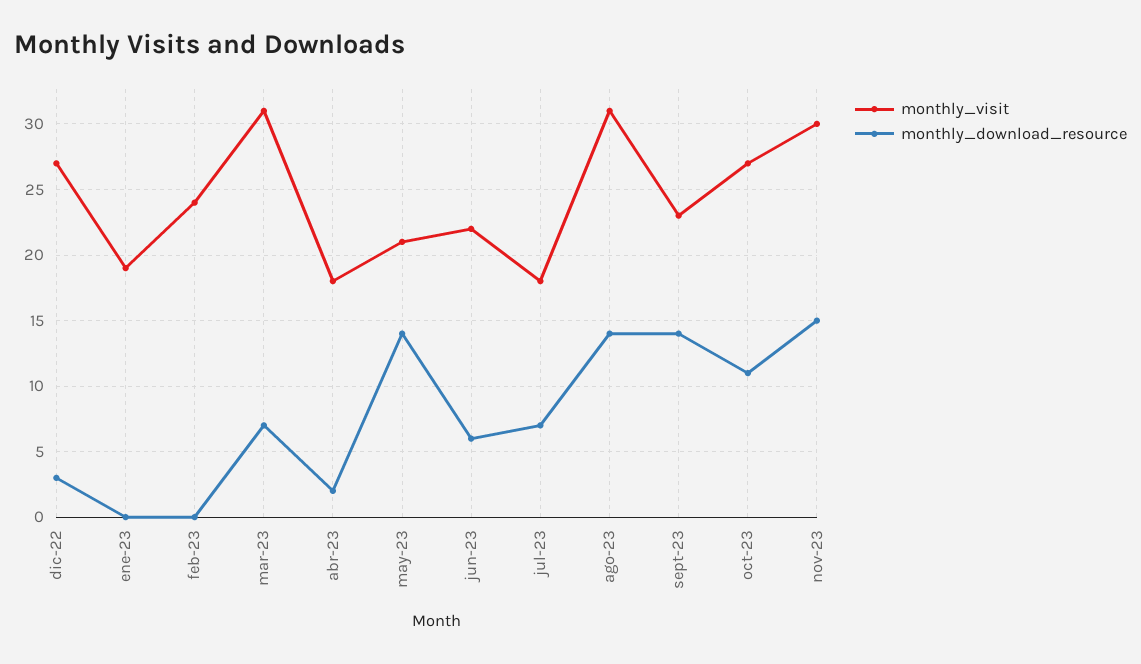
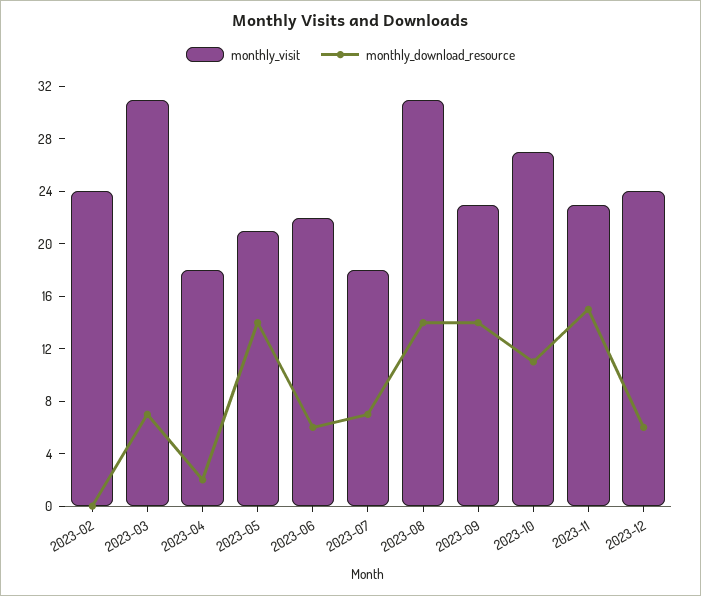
monthly_visit, dic-22: 27 -> none
monthly_download_resource, dic-22: 3 -> none
monthly_visit, ene-23: 19 -> none
monthly_download_resource, ene-23: 0 -> none
monthly_visit, nov-23: 30 -> 23
monthly_visit, 2023-12: none -> 24
monthly_download_resource, 2023-12: none -> 6

